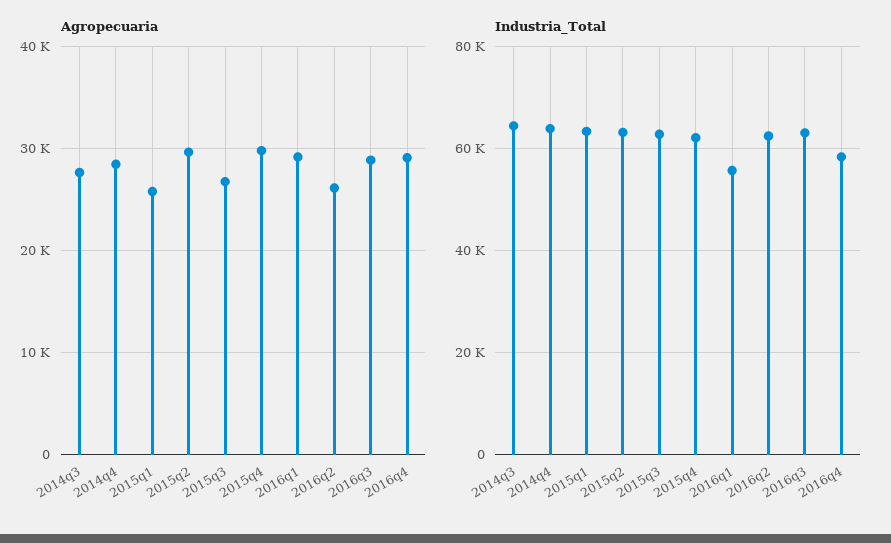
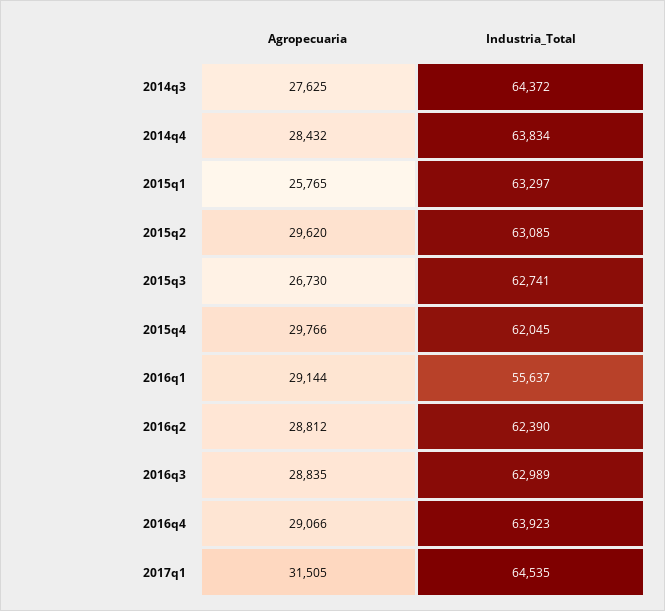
Agropecuaria, 2016q2: 26000 -> 28812
Industria_Total, 2016q4: 58000 -> 63923
Agropecuaria, 2017q1: none -> 31505
Industria_Total, 2017q1: none -> 64535

